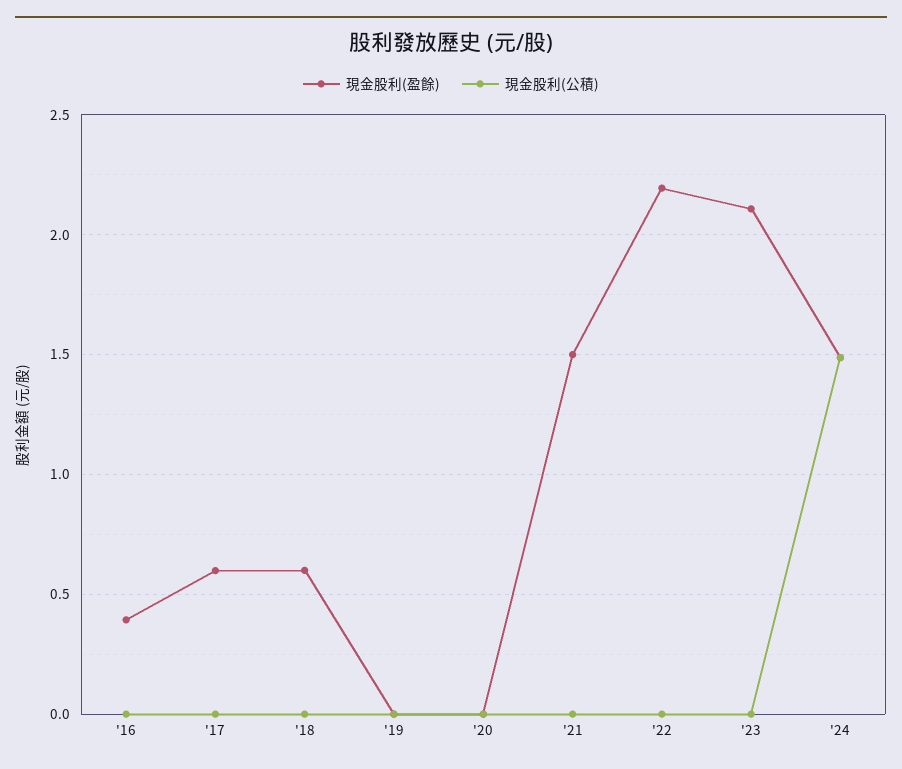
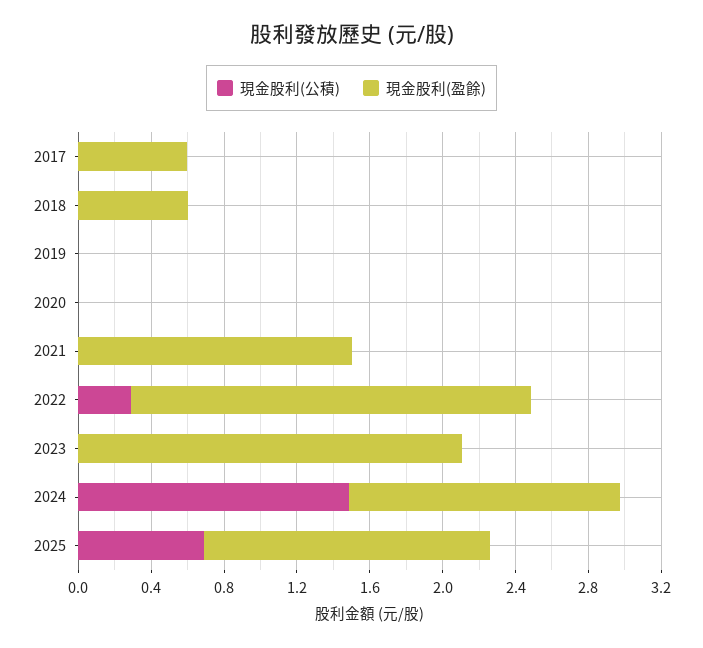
現金股利(盈餘), '16: 0.4 -> none
現金股利(公積), '16: 0 -> none
現金股利(公積), '22: 0 -> 0.3
現金股利(公積), 2025: none -> 0.7
現金股利(盈餘), 2025: none -> 1.6

